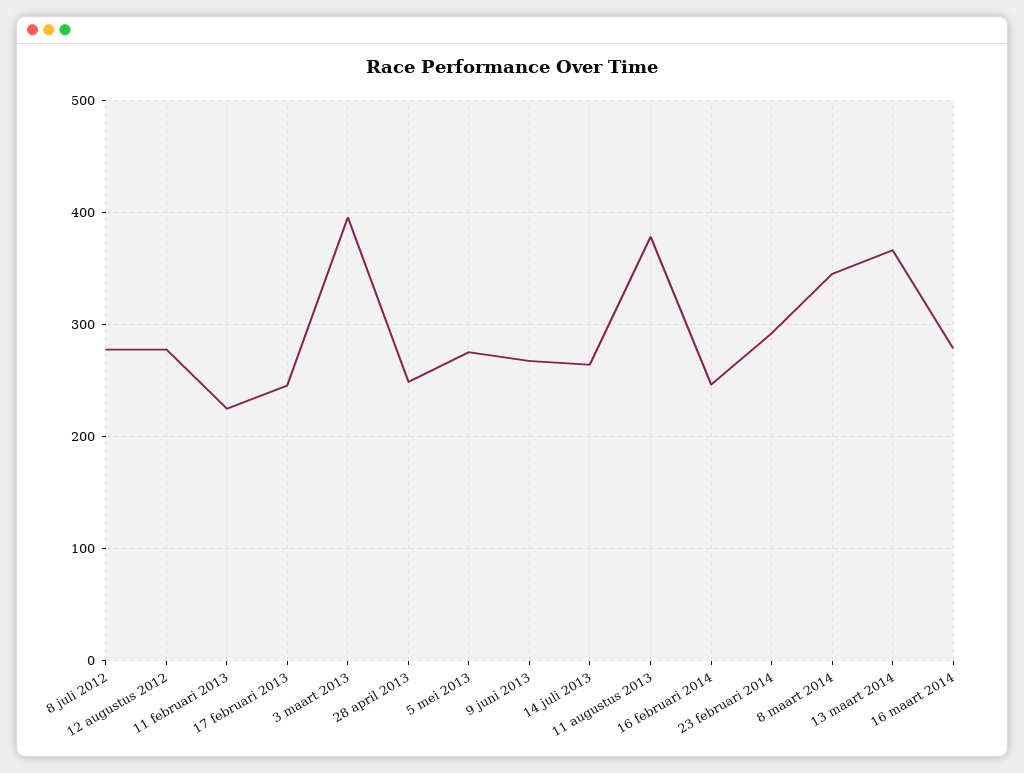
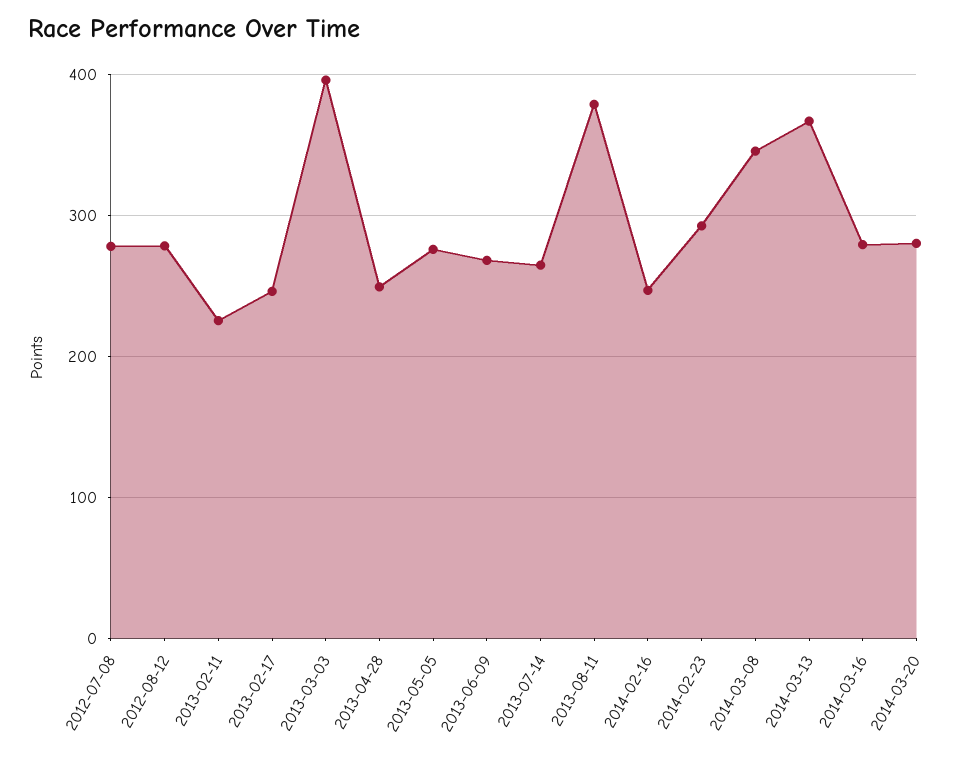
2014-03-20: none -> 280

